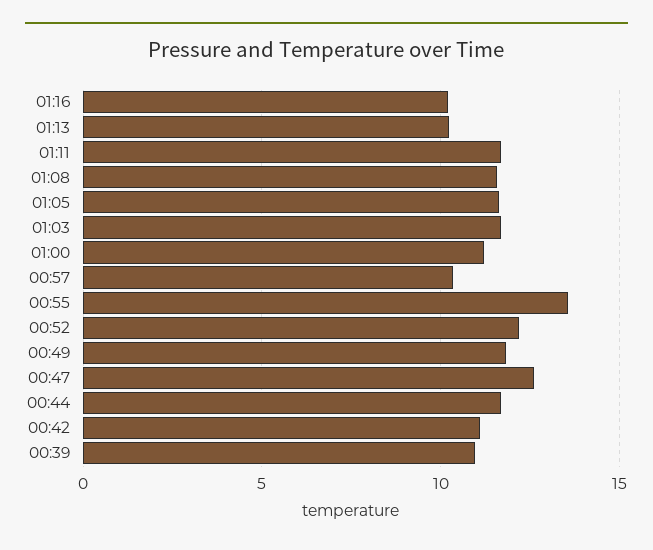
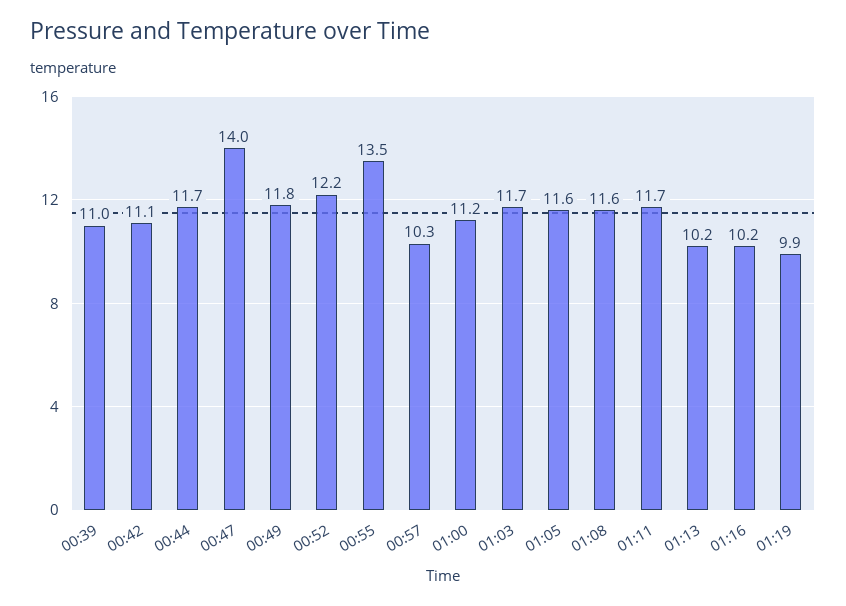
00:47: 12.5 -> 14
01:19: none -> 9.9

